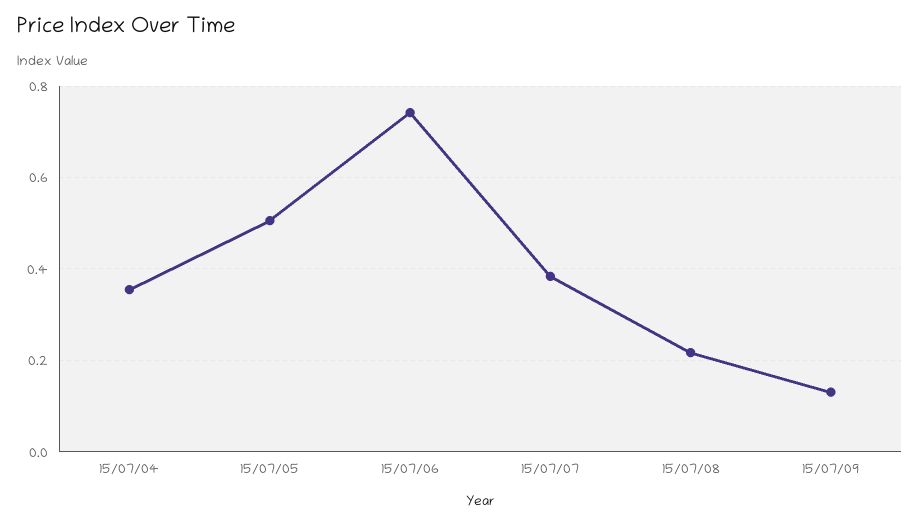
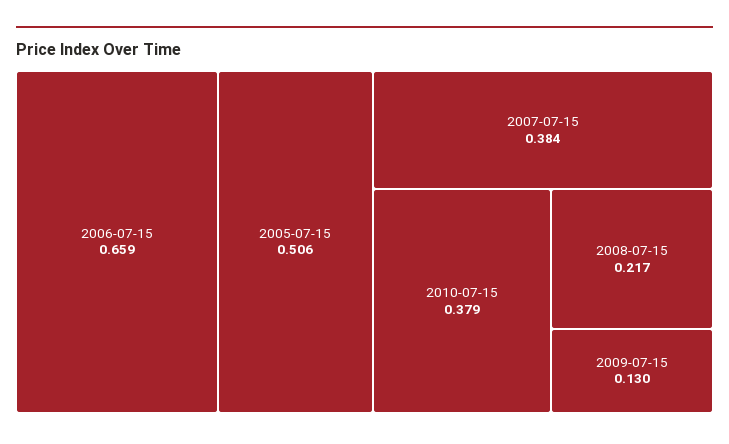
15/07/04: 0.36 -> none
15/07/06: 0.74 -> 0.659
2010-07-15: none -> 0.379

